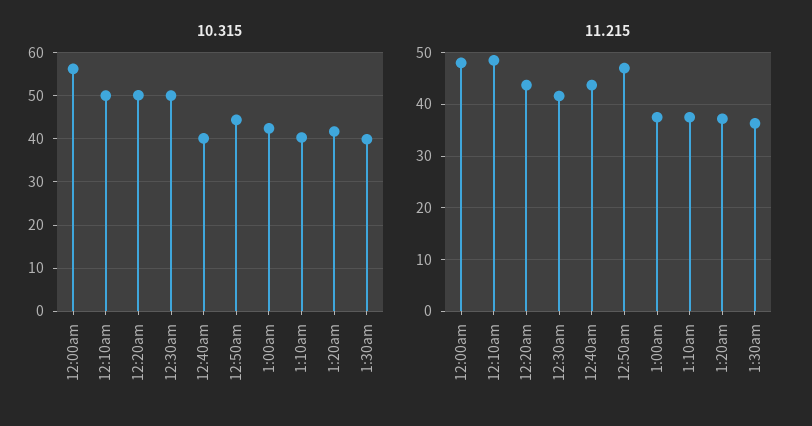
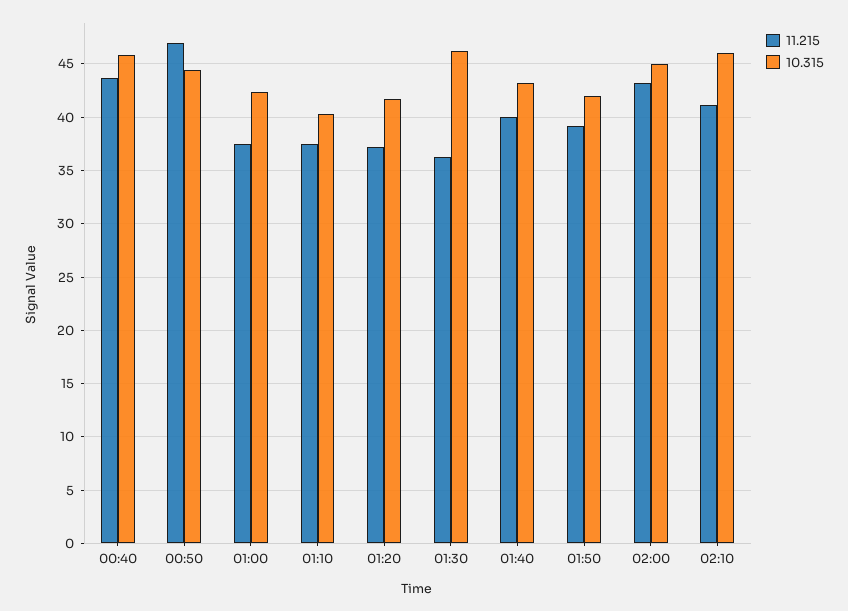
10.315, 12:00am: 56 -> none
10.315, 12:10am: 50 -> none
10.315, 12:20am: 50 -> none
10.315, 12:30am: 50 -> none
10.315, 12:40am: 40 -> 46
10.315, 1:30am: 40 -> 46
11.215, 12:00am: 48 -> none
11.215, 12:10am: 48 -> none
11.215, 12:20am: 44 -> none
11.215, 12:30am: 42 -> none
11.215, 01:40: none -> 40
10.315, 01:40: none -> 43
11.215, 01:50: none -> 39
10.315, 01:50: none -> 42
11.215, 02:00: none -> 43
10.315, 02:00: none -> 45
11.215, 02:10: none -> 41
10.315, 02:10: none -> 46

